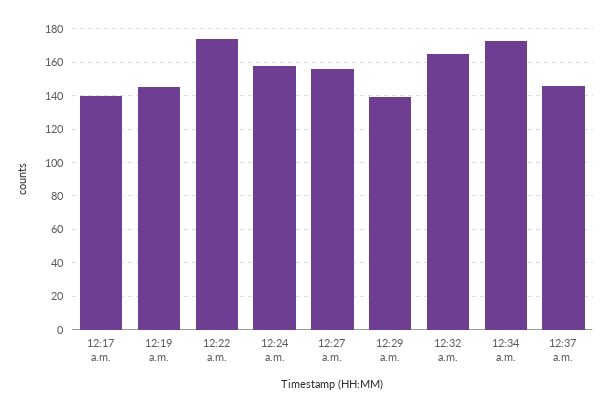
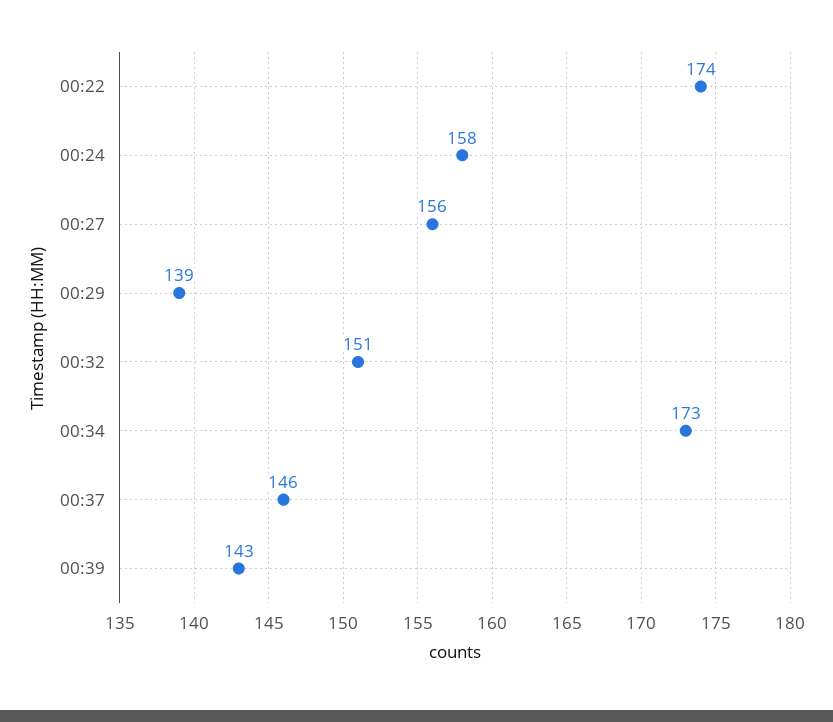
12:17 a.m.: 140 -> none
12:19 a.m.: 145 -> none
12:32 a.m.: 165 -> 151
00:39: none -> 143

